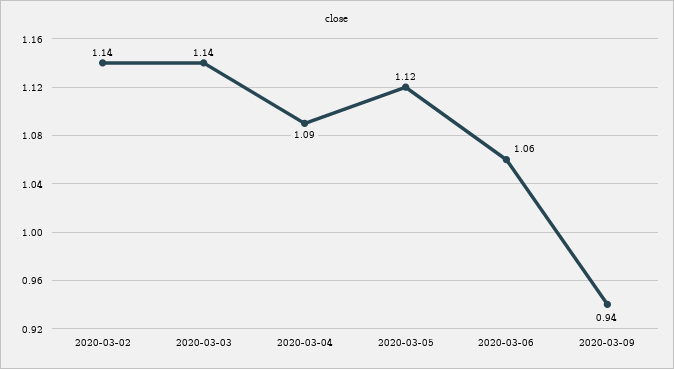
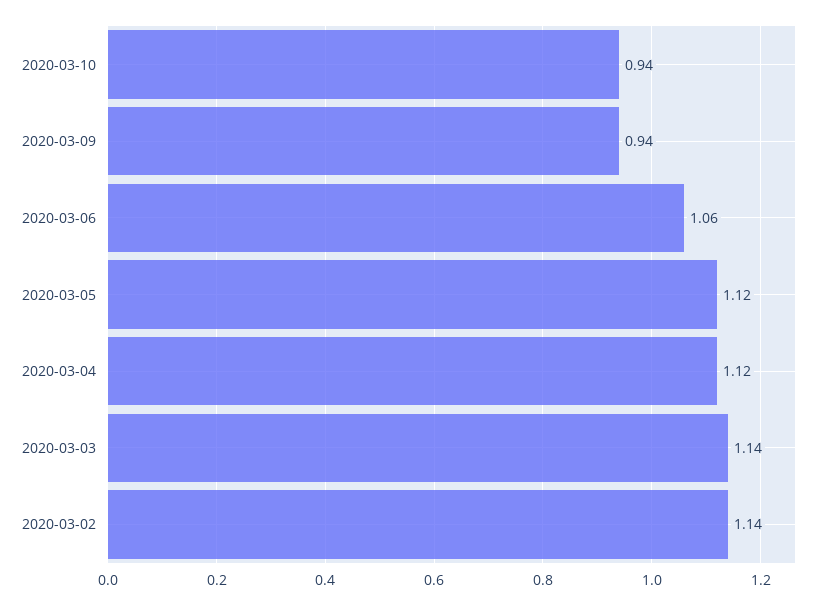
2020-03-04: 1.09 -> 1.12
2020-03-10: none -> 0.94

